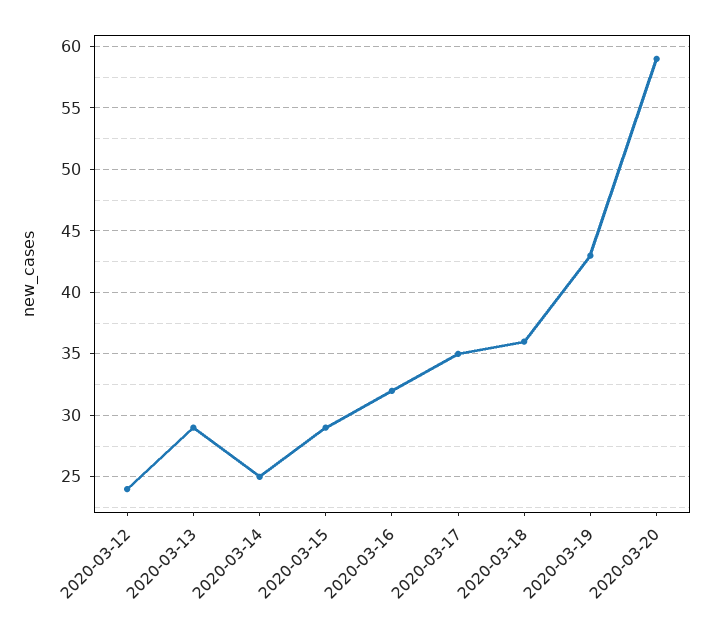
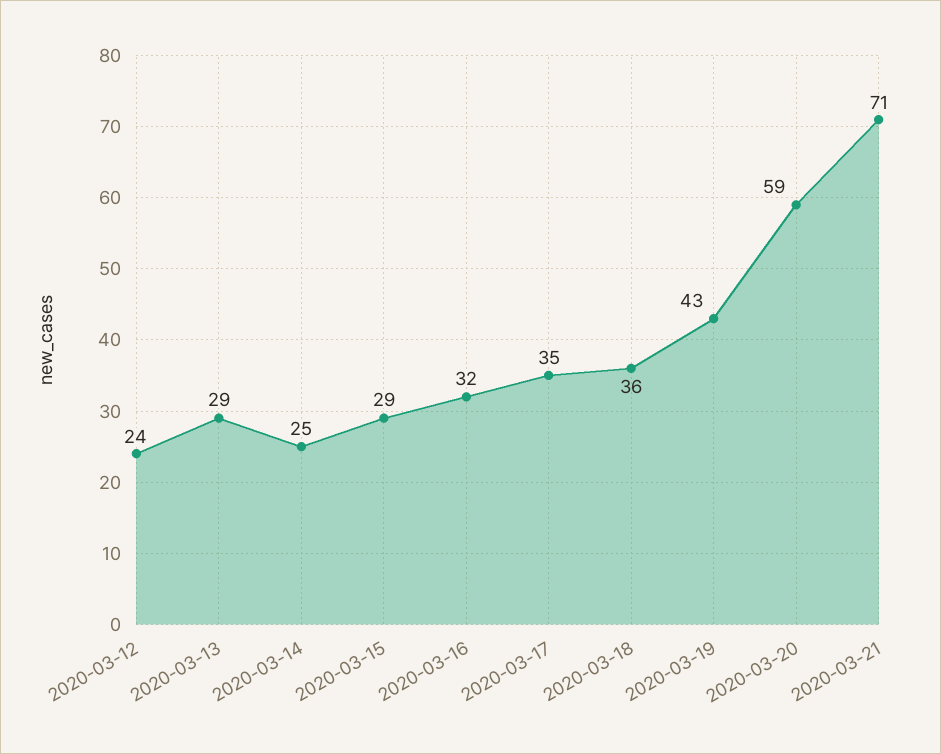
2020-03-21: none -> 71

